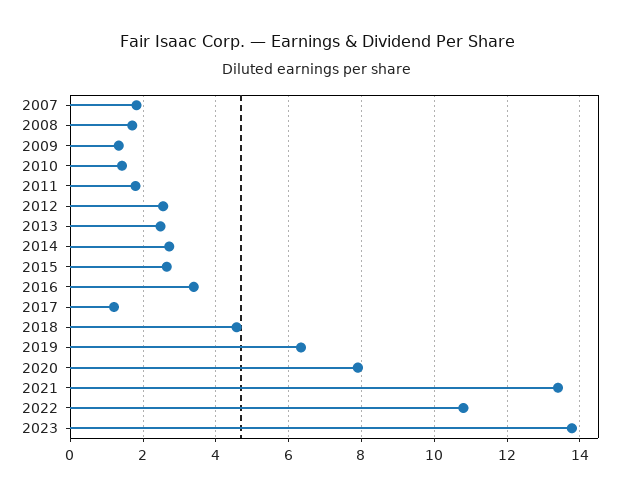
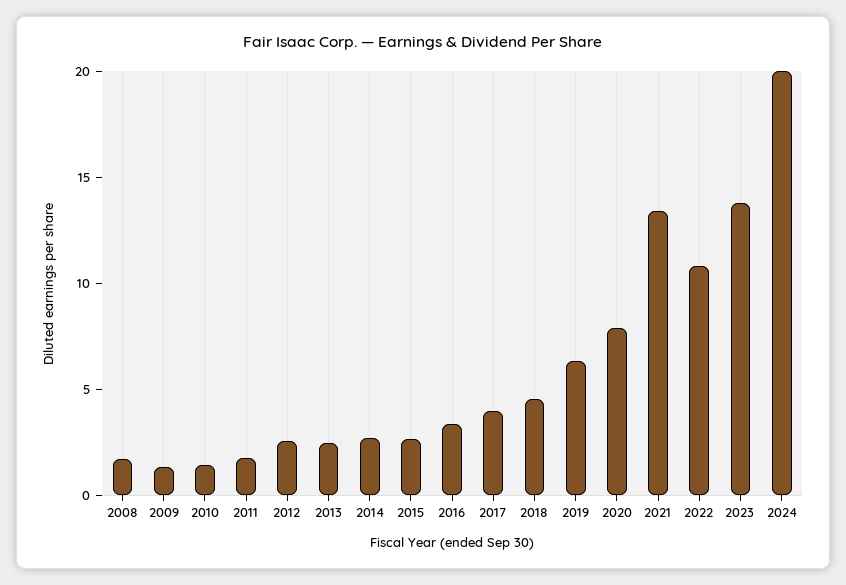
2007: 1.8 -> none
2017: 1.2 -> 4
2024: none -> 20

